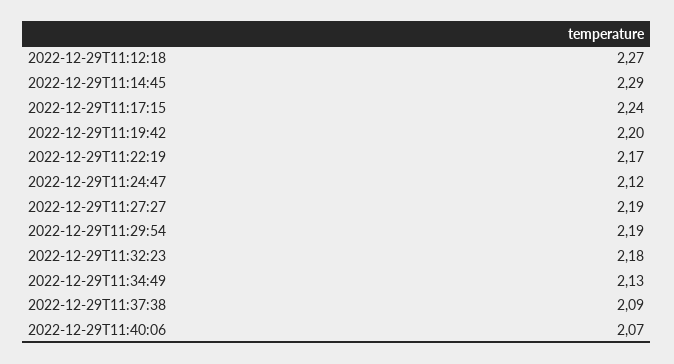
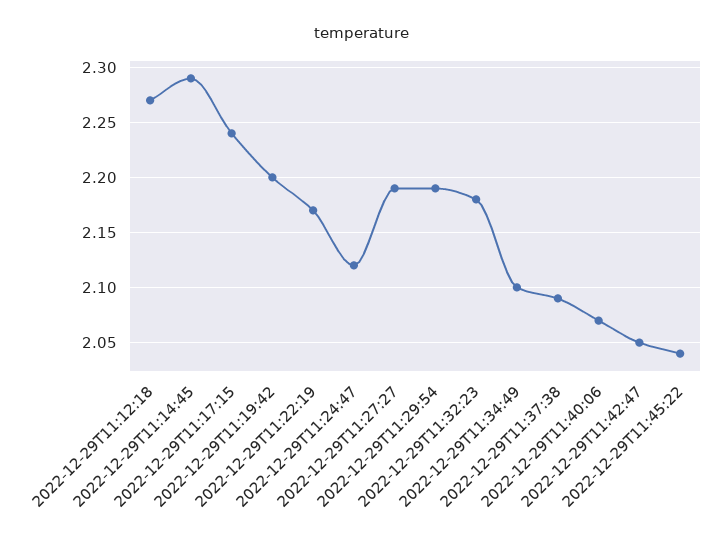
2022-12-29T11:34:49: 2.13 -> 2.1
2022-12-29T11:42:47: none -> 2.05
2022-12-29T11:45:22: none -> 2.04

